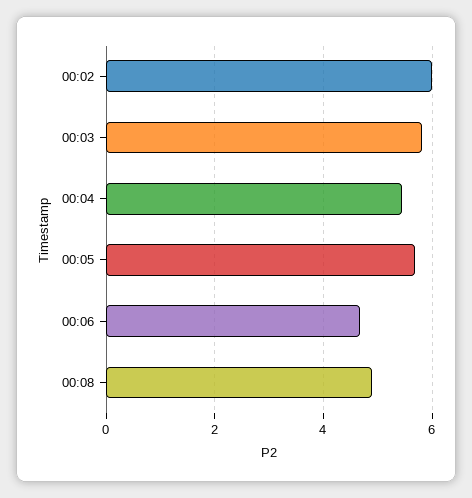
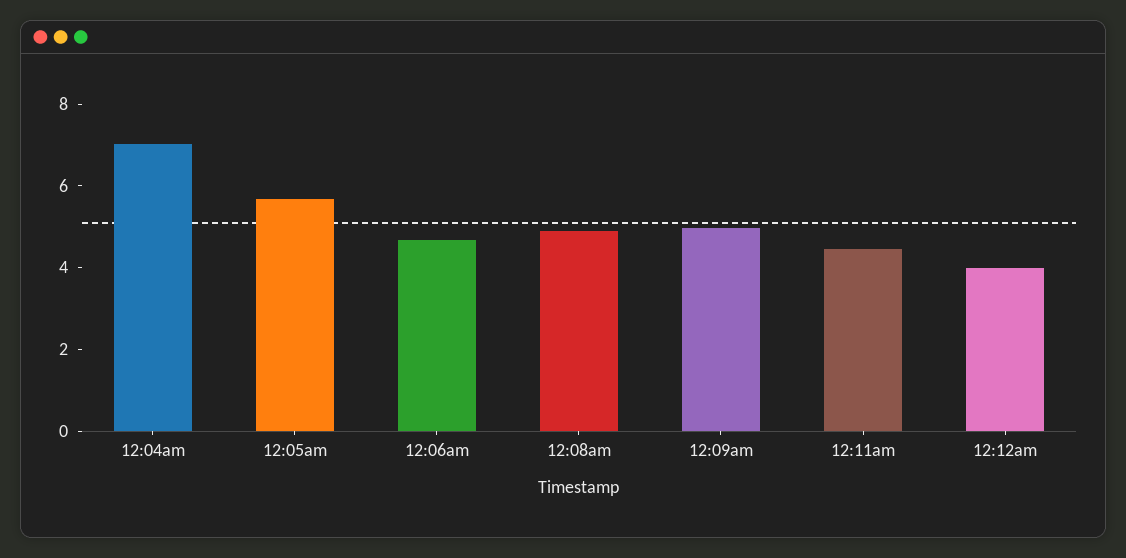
00:02: 6 -> none
00:03: 5.8 -> none
00:04: 5.4 -> 7
12:09am: none -> 5
12:11am: none -> 4.5
12:12am: none -> 4

